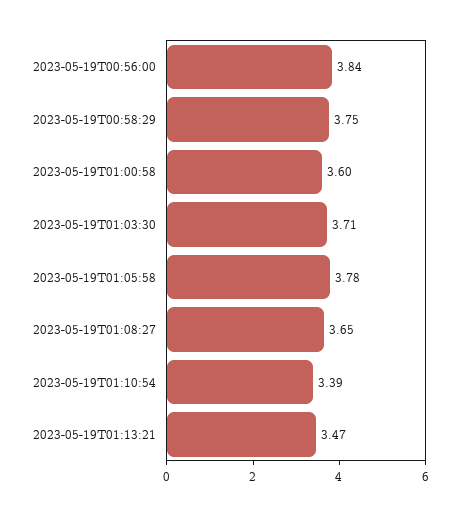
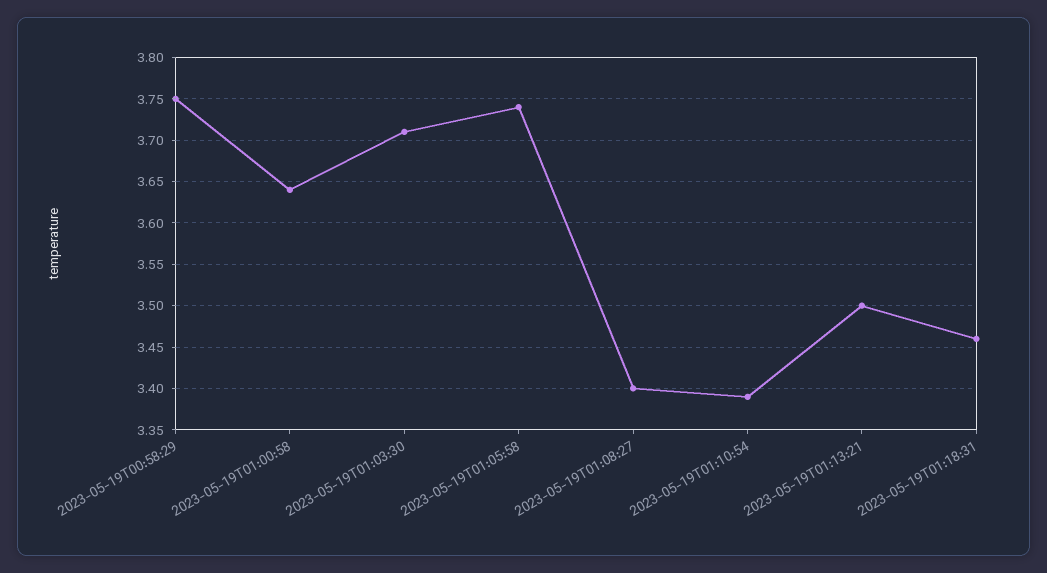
2023-05-19T00:56:00: 3.84 -> none
2023-05-19T01:00:58: 3.6 -> 3.64
2023-05-19T01:05:58: 3.78 -> 3.74
2023-05-19T01:08:27: 3.65 -> 3.4
2023-05-19T01:13:21: 3.47 -> 3.5
2023-05-19T01:18:31: none -> 3.46

